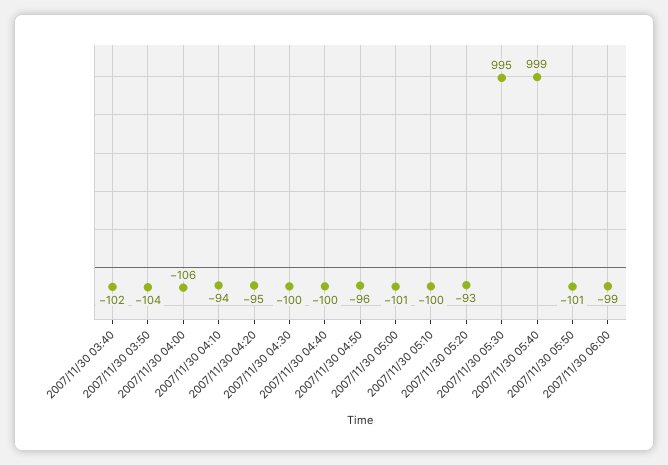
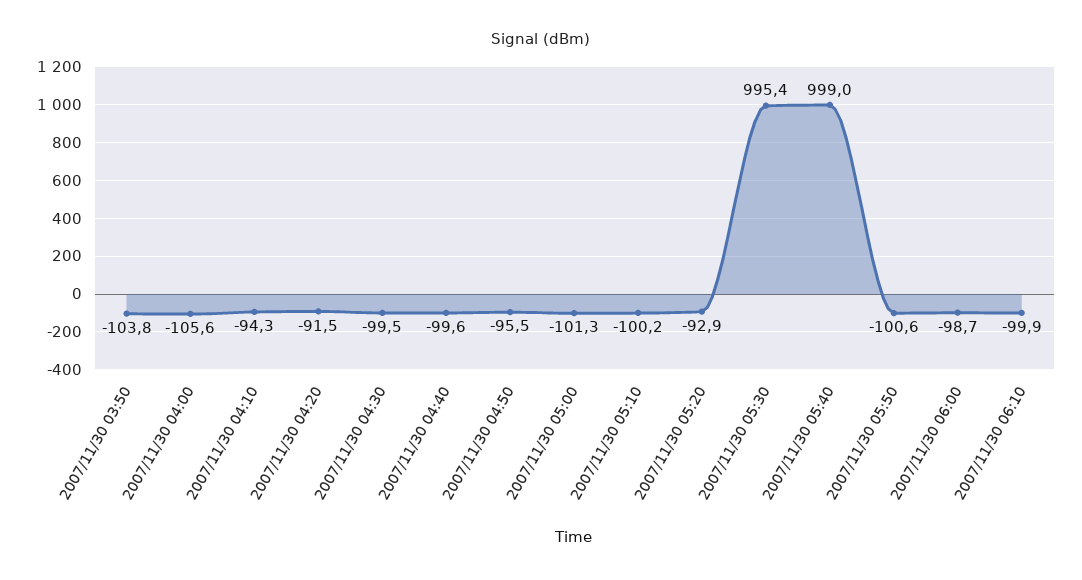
2007/11/30 03:40: -102 -> none
2007/11/30 04:20: -95 -> -91.5
2007/11/30 06:10: none -> -99.9

